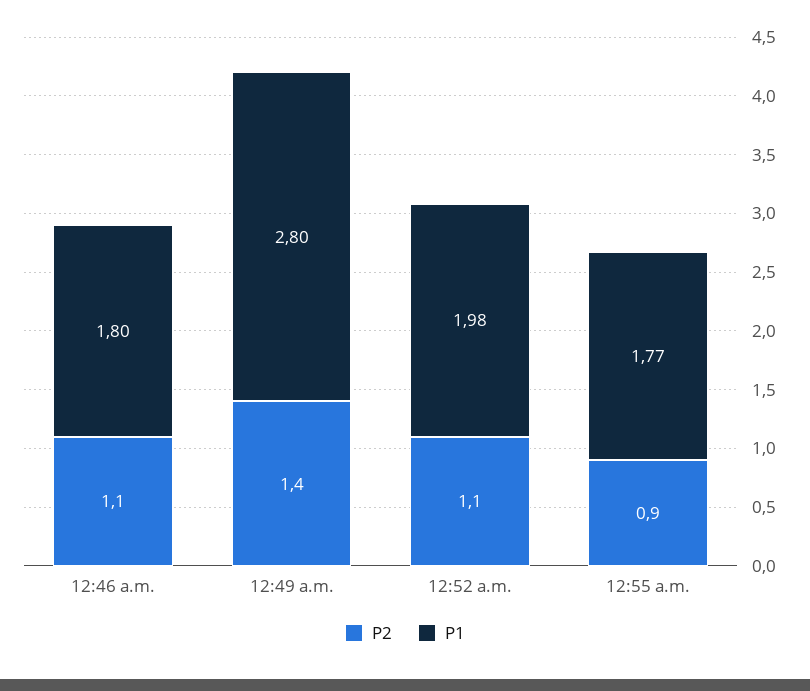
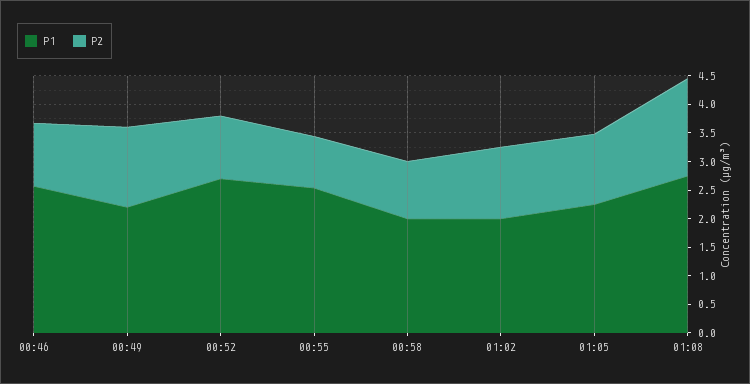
P1, 12:46 a.m.: 1.8 -> 2.5
P1, 12:49 a.m.: 2.8 -> 2.25
P1, 12:52 a.m.: 1.98 -> 2.75
P1, 12:55 a.m.: 1.77 -> 2.5
P1, 00:58: none -> 2
P2, 00:58: none -> 1
P1, 01:02: none -> 2
P2, 01:02: none -> 1.25
P1, 01:05: none -> 2.25
P2, 01:05: none -> 1.25
P1, 01:08: none -> 2.75
P2, 01:08: none -> 1.75

